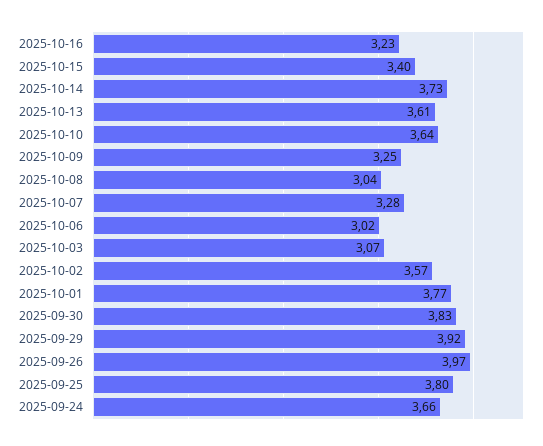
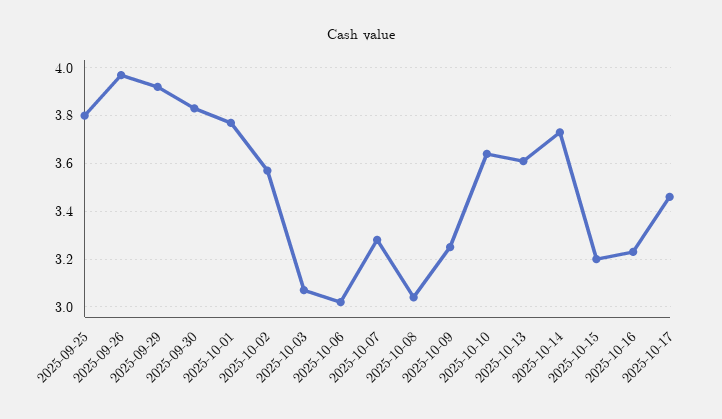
2025-10-15: 3.4 -> 3.2
2025-09-24: 3.66 -> none
2025-10-17: none -> 3.45

